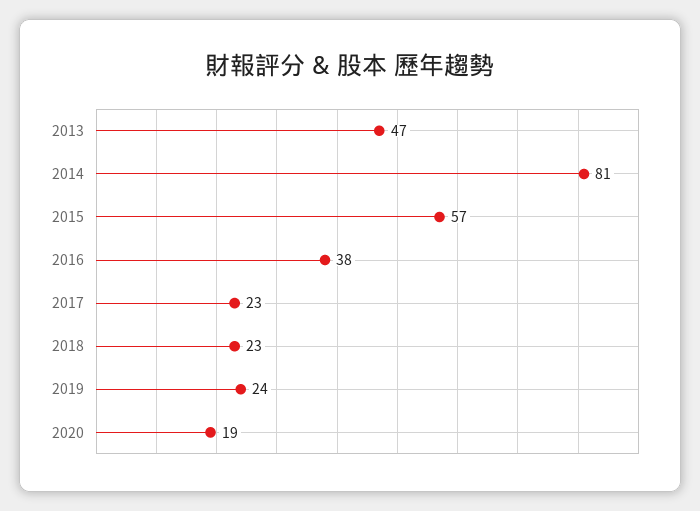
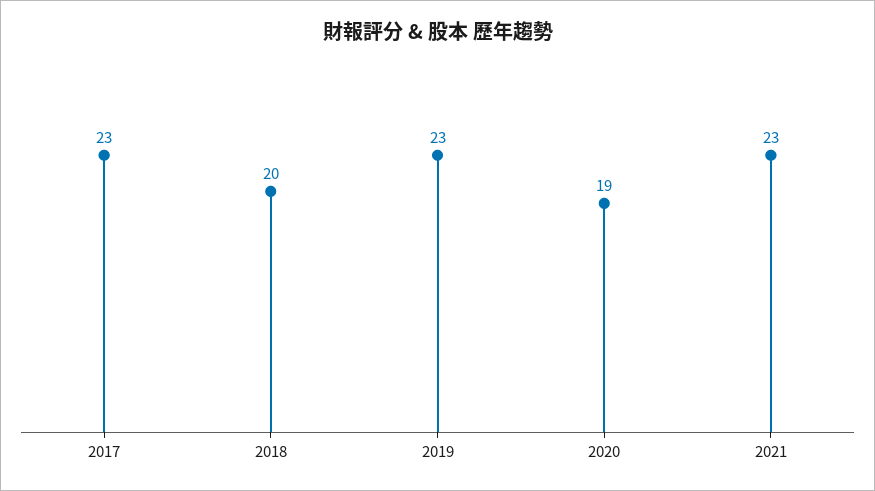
2013: 47 -> none
2014: 81 -> none
2015: 57 -> none
2016: 38 -> none
2018: 23 -> 20
2019: 24 -> 23
2021: none -> 23

